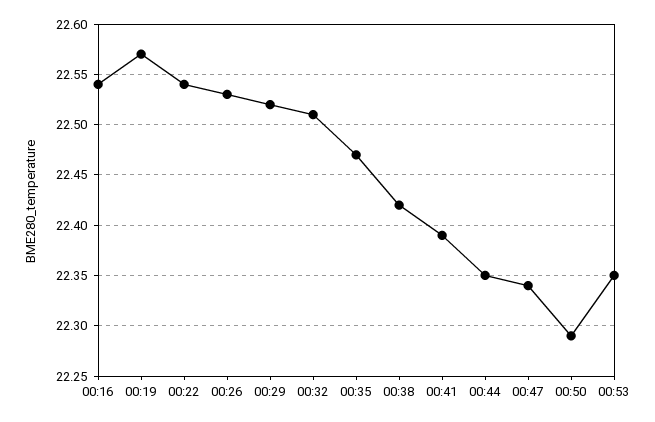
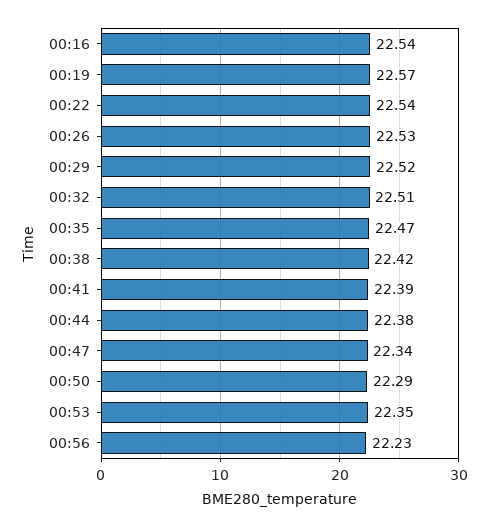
00:44: 22.35 -> 22.38
00:56: none -> 22.23

